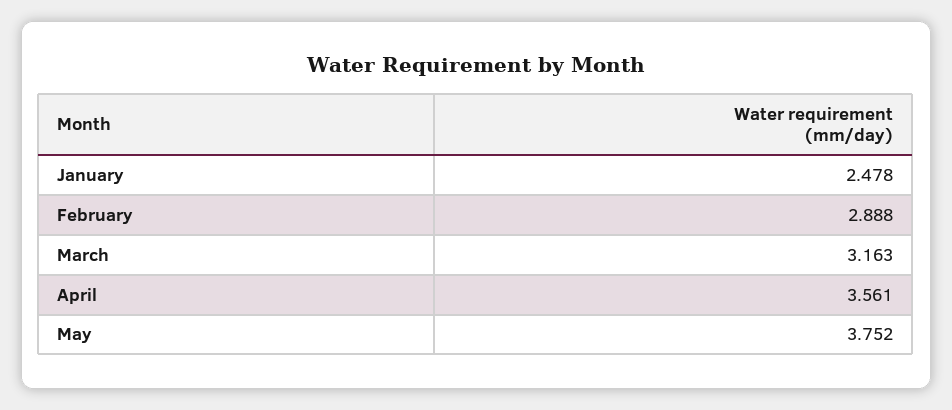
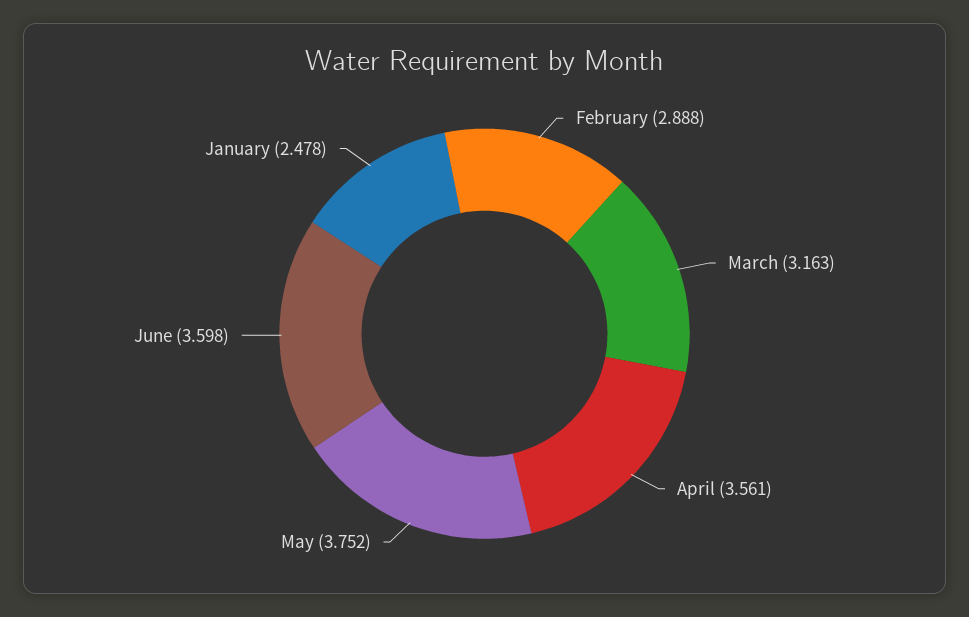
June: none -> 3.598

